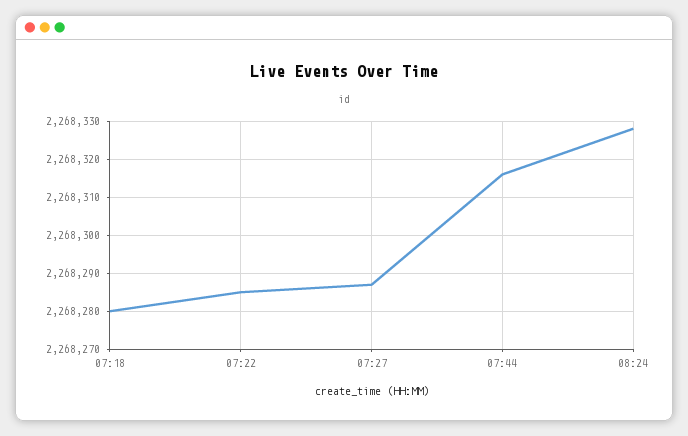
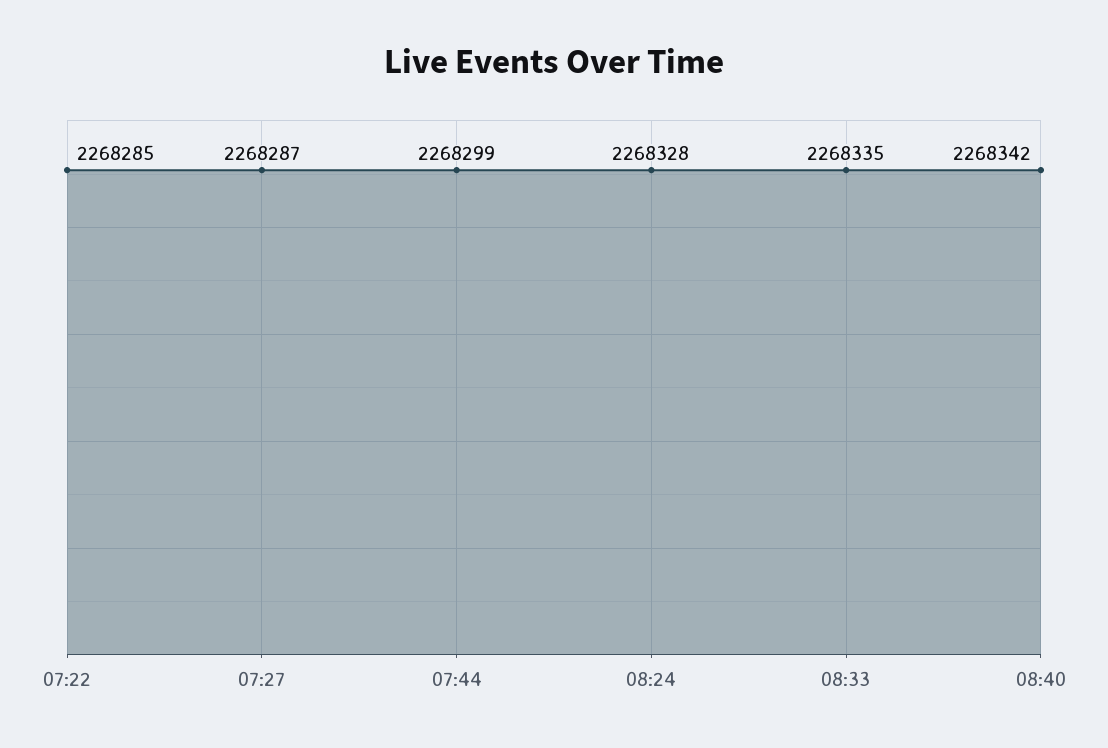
07:18: 2268280 -> none
07:44: 2268315 -> 2268299
08:33: none -> 2268335
08:40: none -> 2268342

